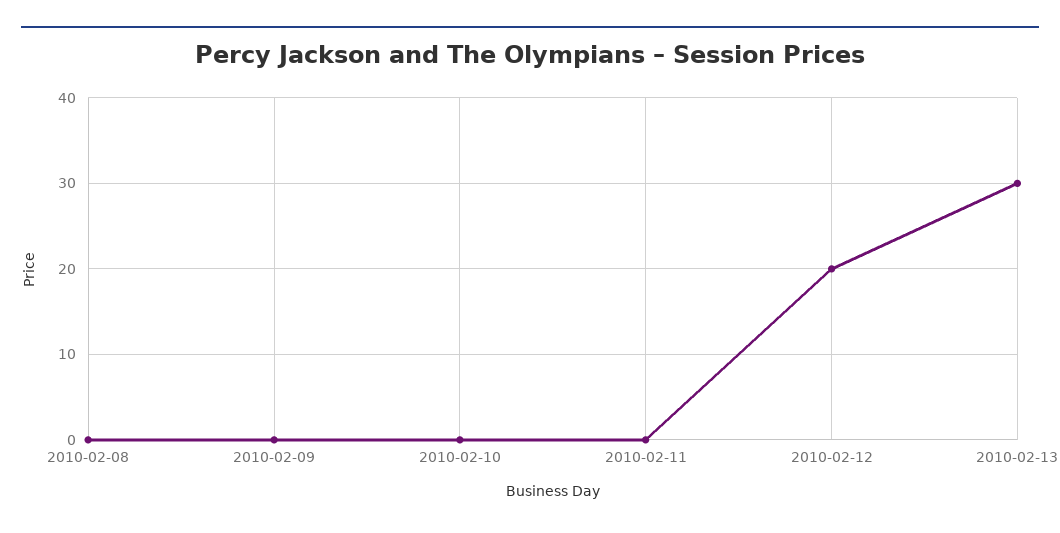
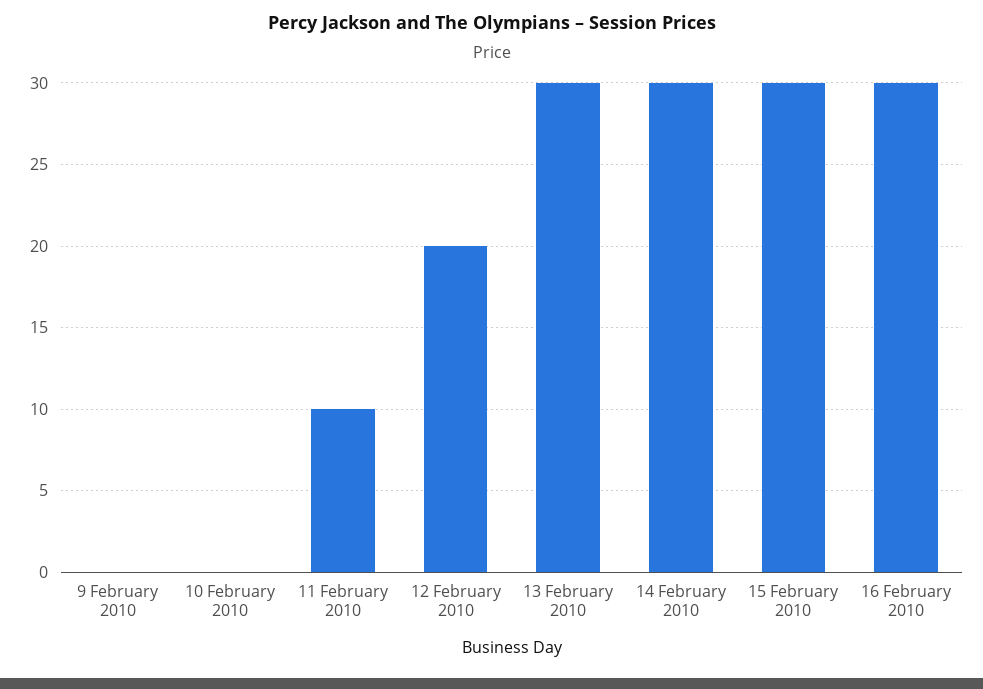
2010-02-08: 0 -> none
2010-02-11: 0 -> 10
14 February 2010: none -> 30
15 February 2010: none -> 30
16 February 2010: none -> 30

